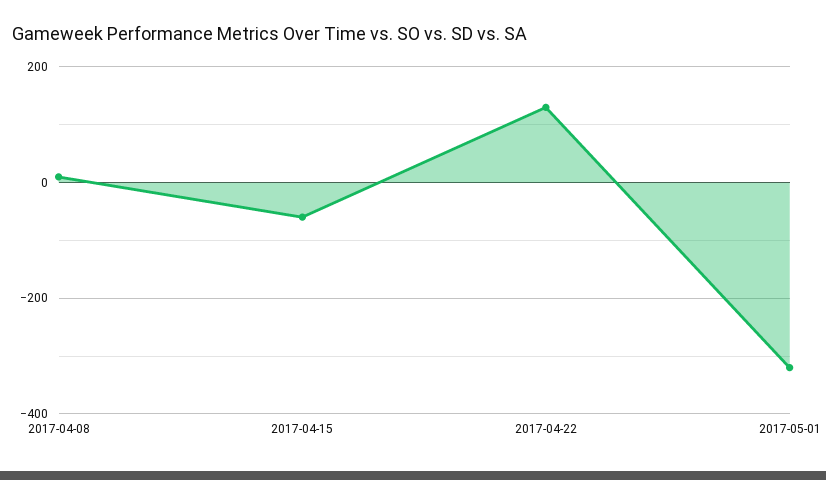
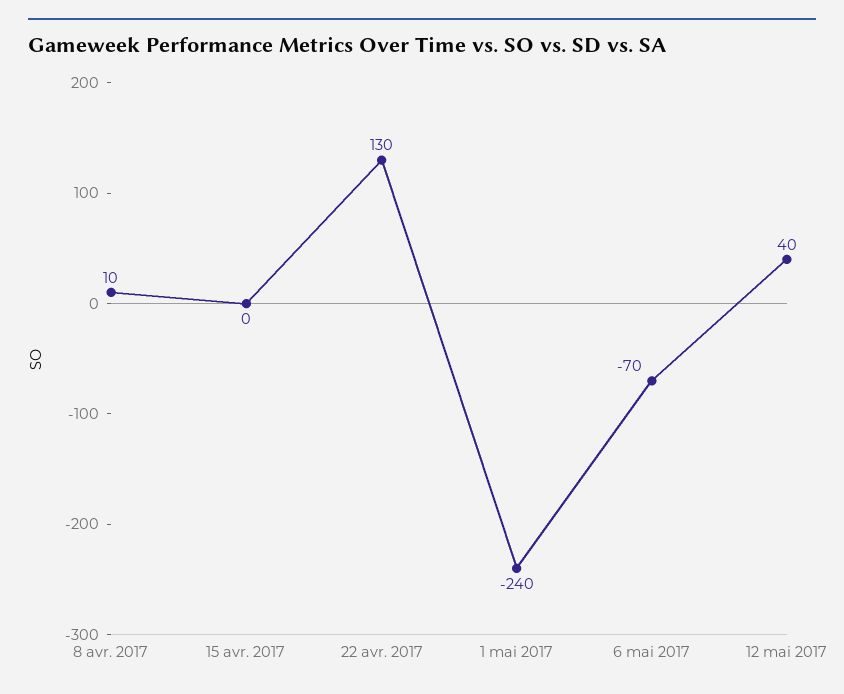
2017-04-15: -60 -> 0
2017-05-01: -320 -> -240
6 mai 2017: none -> -70
12 mai 2017: none -> 40

